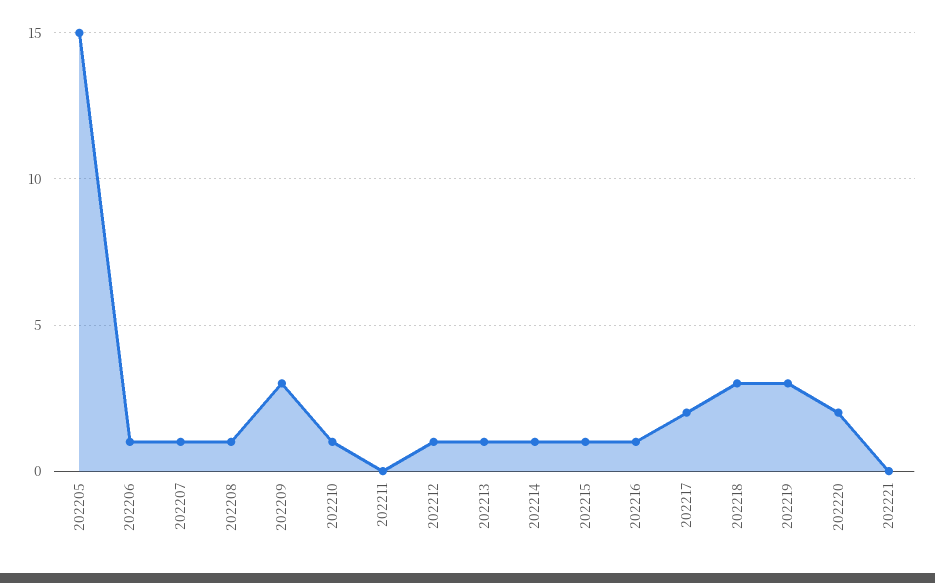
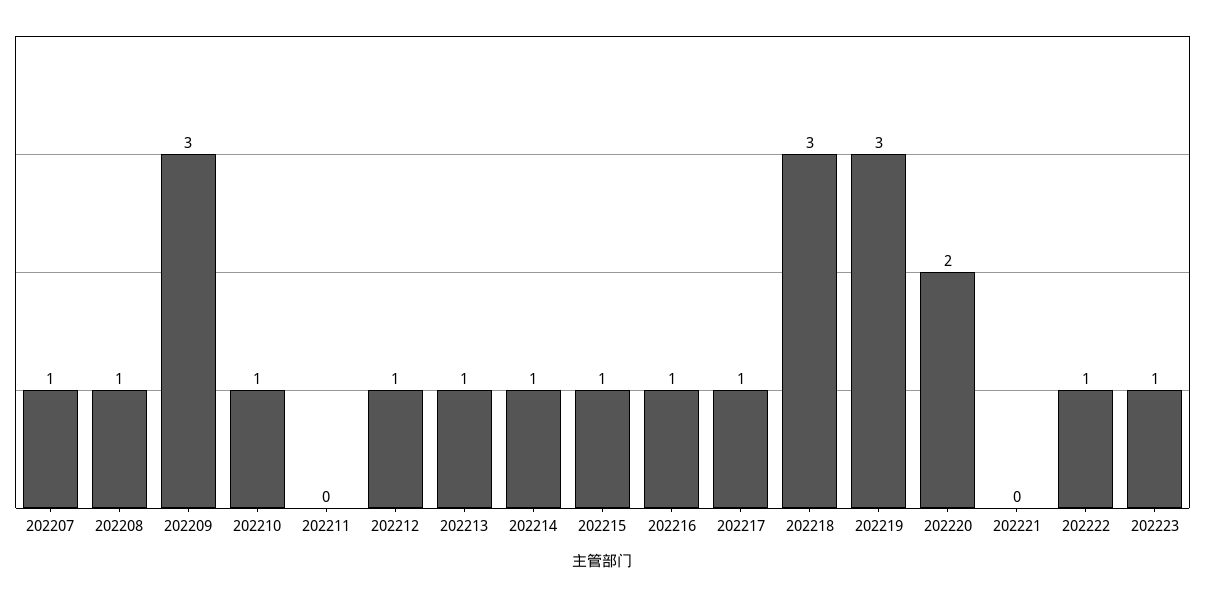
202205: 15 -> none
202206: 1 -> none
202217: 2 -> 1
202222: none -> 1
202223: none -> 1

